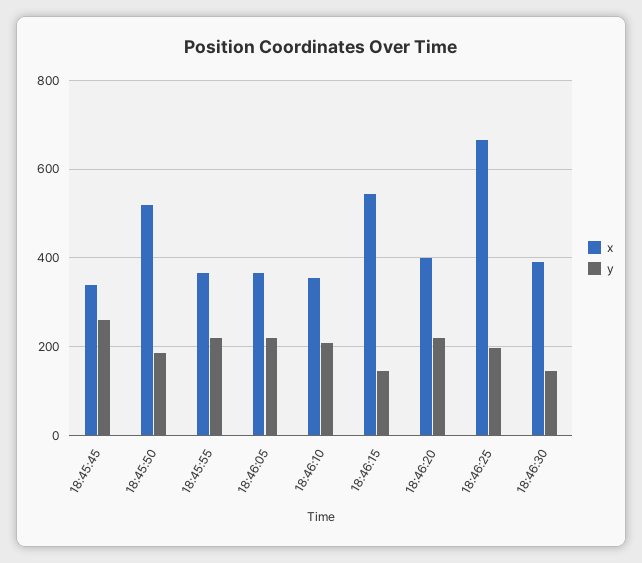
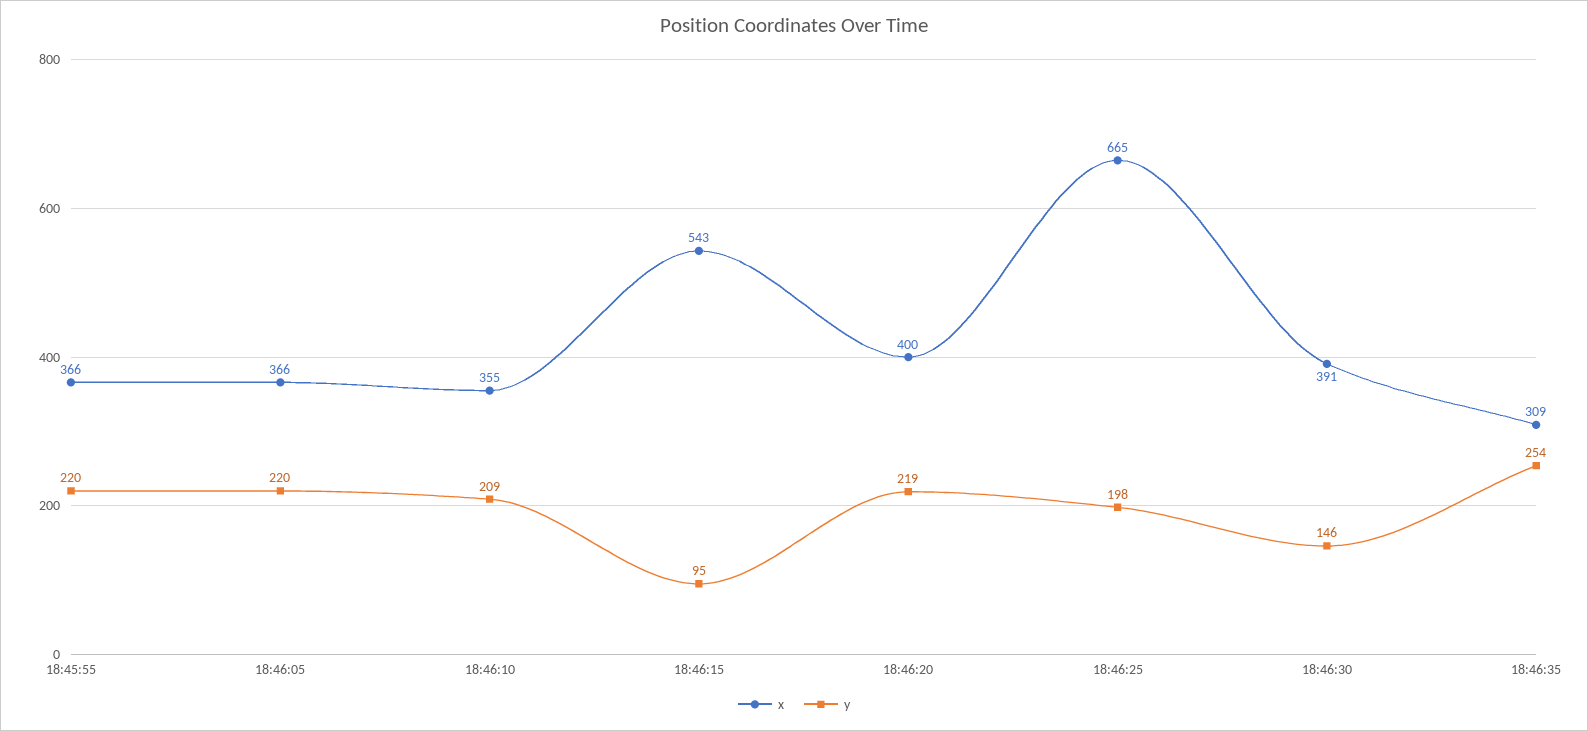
x, 18:45:45: 340 -> none
y, 18:45:45: 260 -> none
x, 18:45:50: 520 -> none
y, 18:45:50: 180 -> none
y, 18:46:15: 140 -> 95
x, 18:46:35: none -> 309
y, 18:46:35: none -> 254

